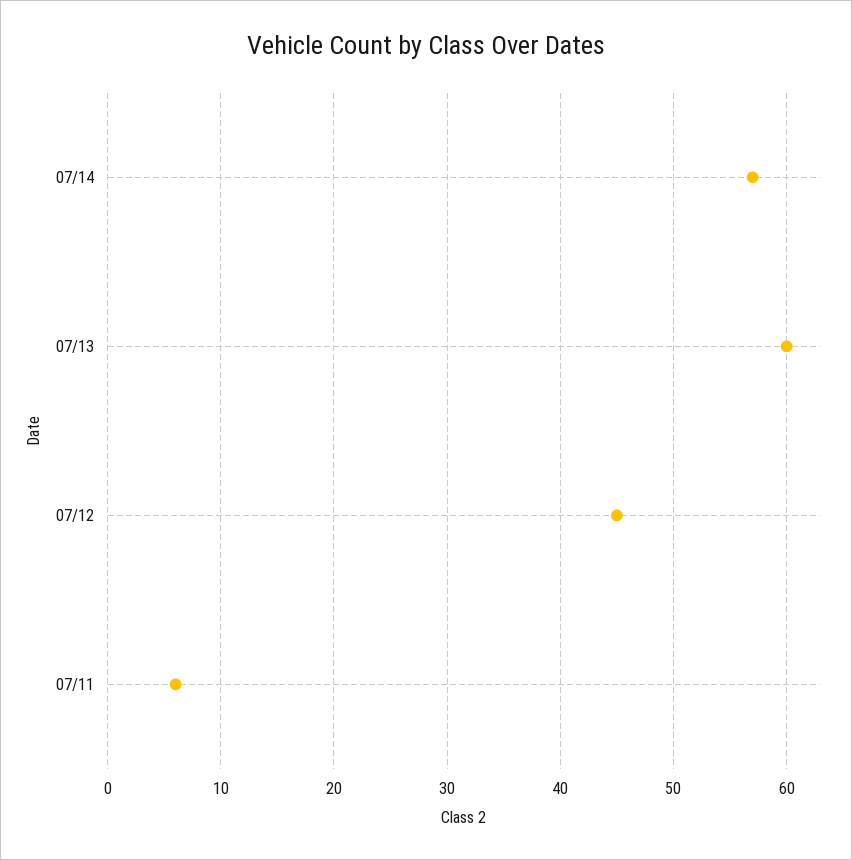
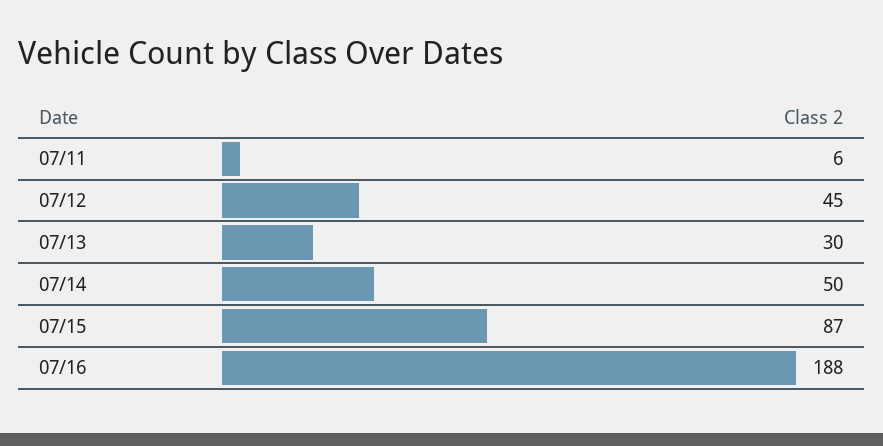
07/14: 57 -> 50
07/13: 60 -> 30
07/15: none -> 87
07/16: none -> 188

